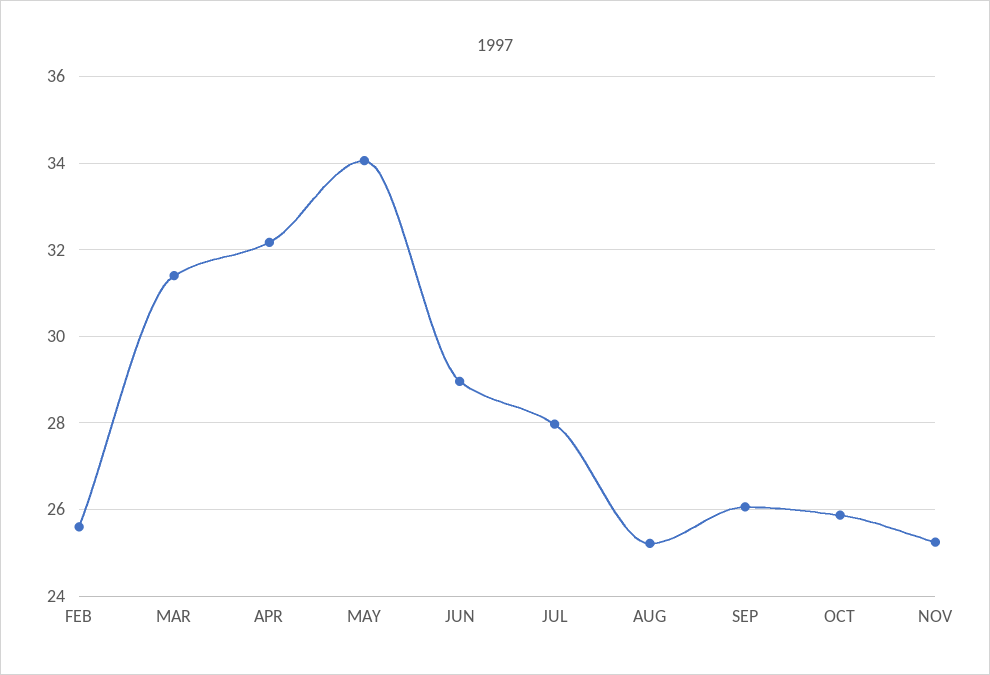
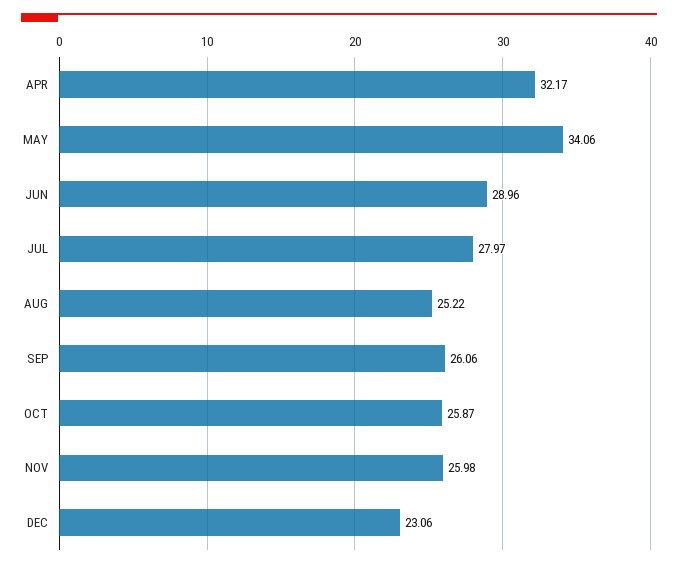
FEB: 25.6 -> none
MAR: 31.4 -> none
NOV: 25.2 -> 25.98
DEC: none -> 23.06

